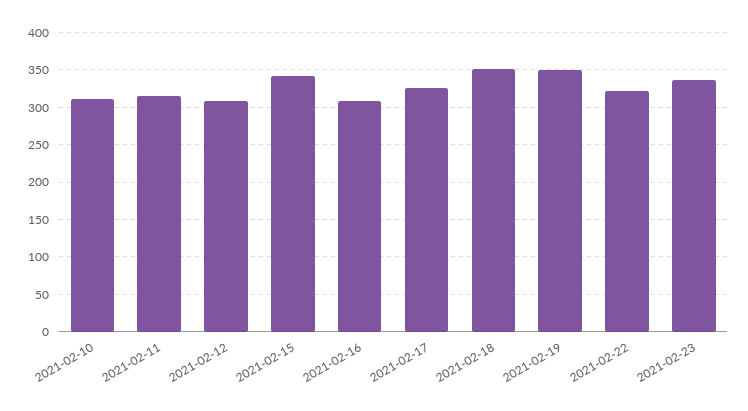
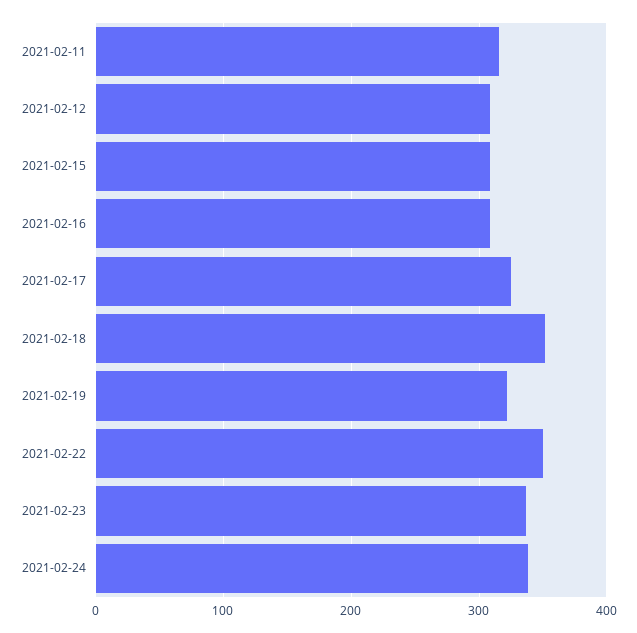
2021-02-10: 310 -> none
2021-02-15: 340 -> 310
2021-02-19: 350 -> 320
2021-02-22: 320 -> 350
2021-02-24: none -> 340

